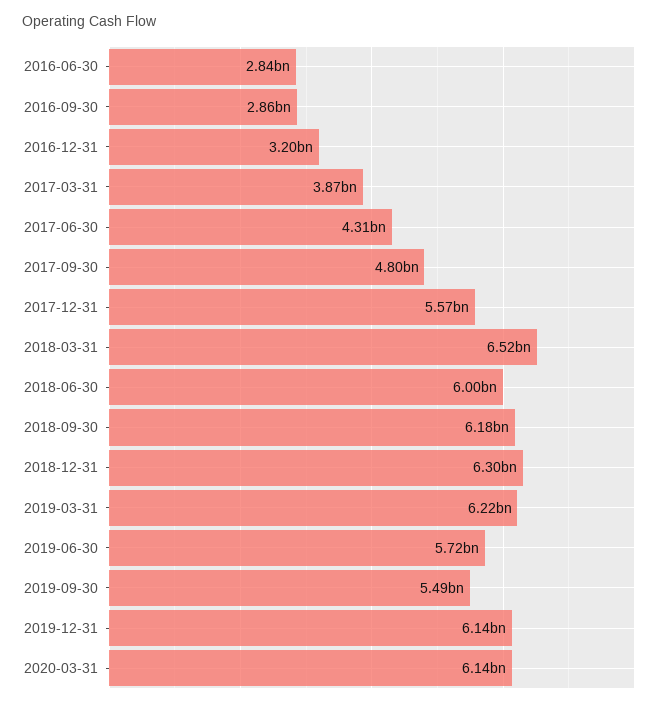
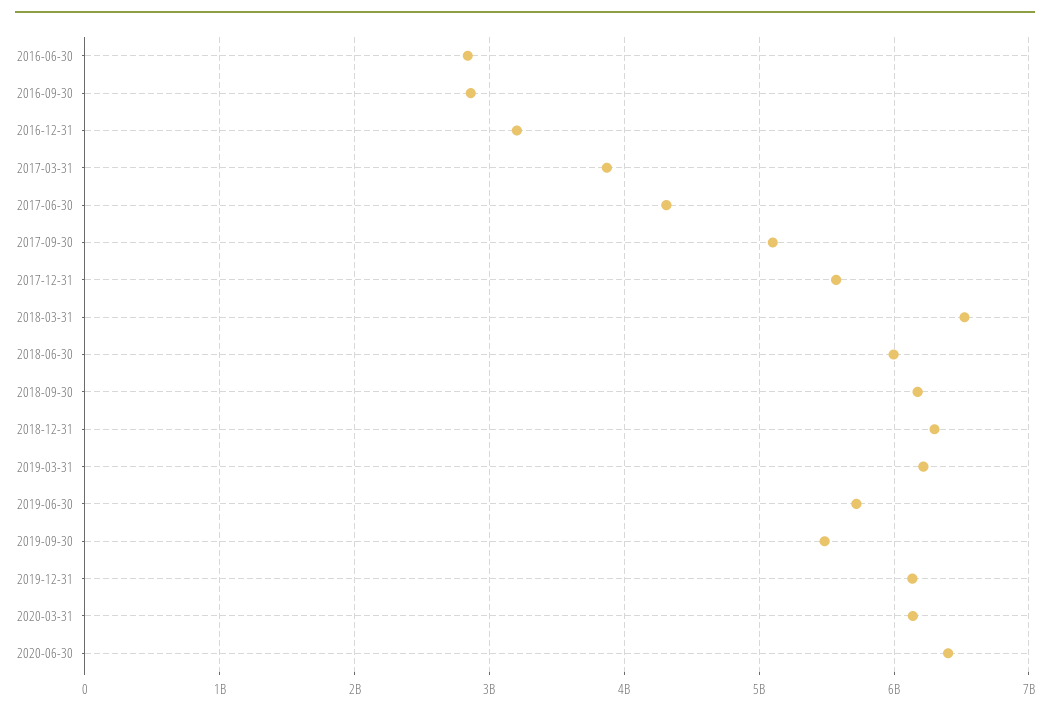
2017-09-30: 4800000000 -> 5100000000
2020-06-30: none -> 6400000000

